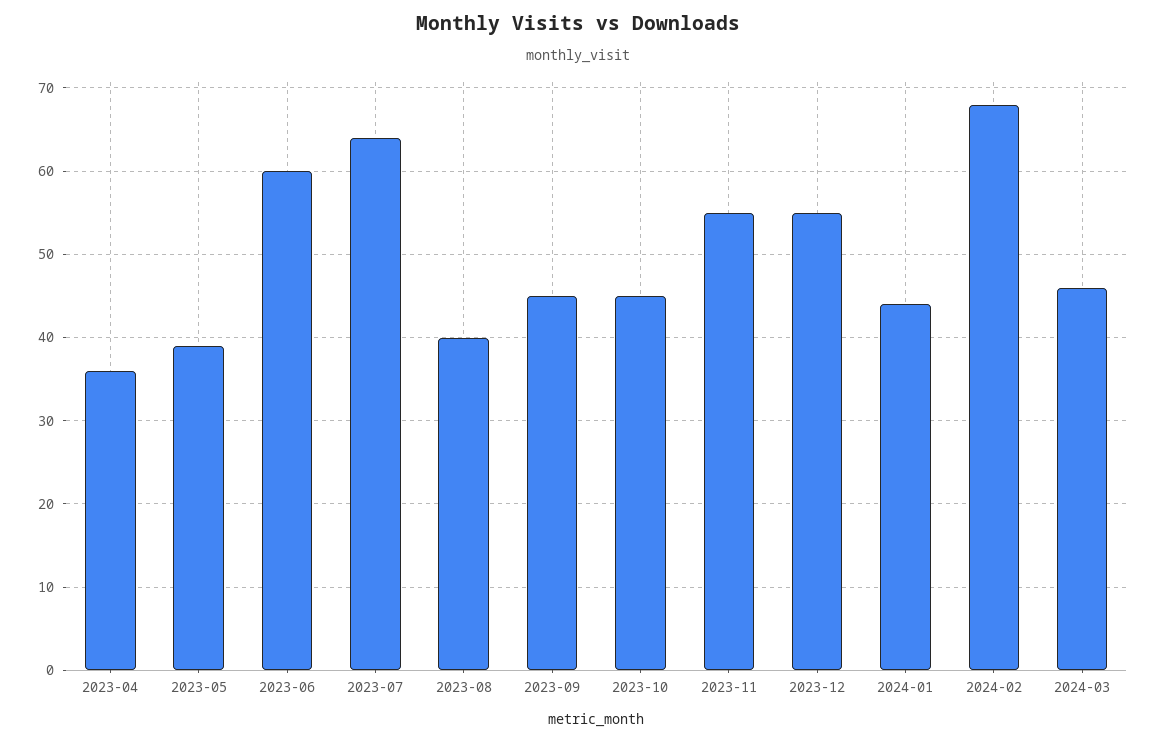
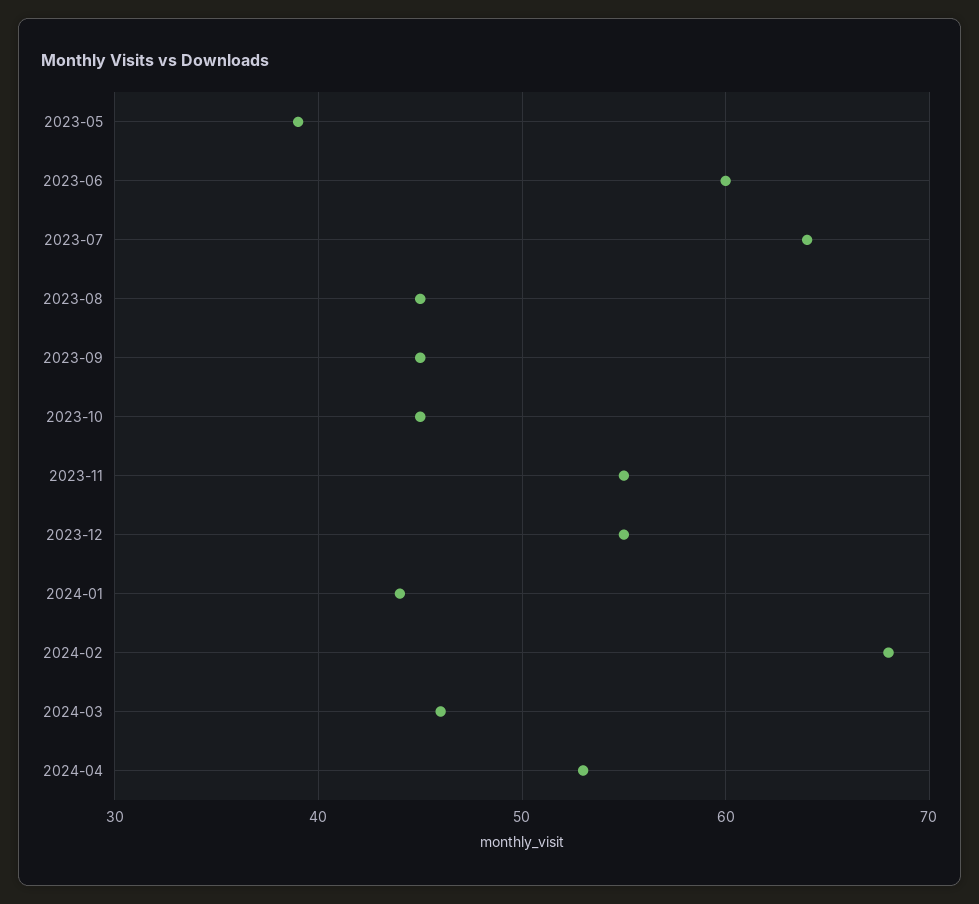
2023-04: 36 -> none
2023-08: 40 -> 45
2024-04: none -> 53

